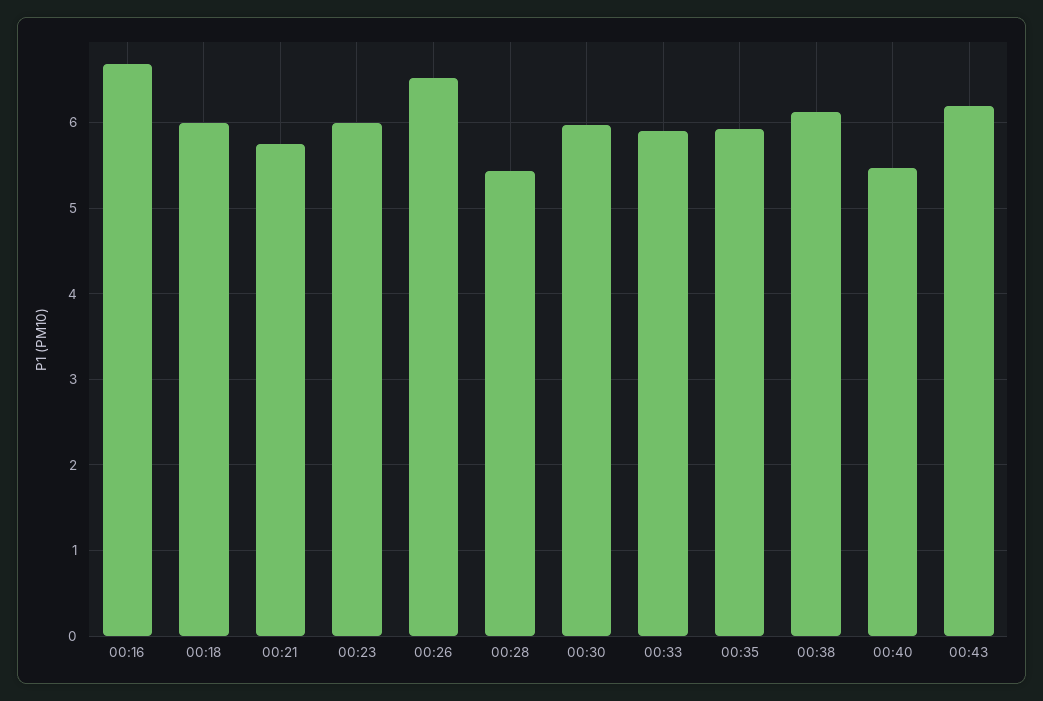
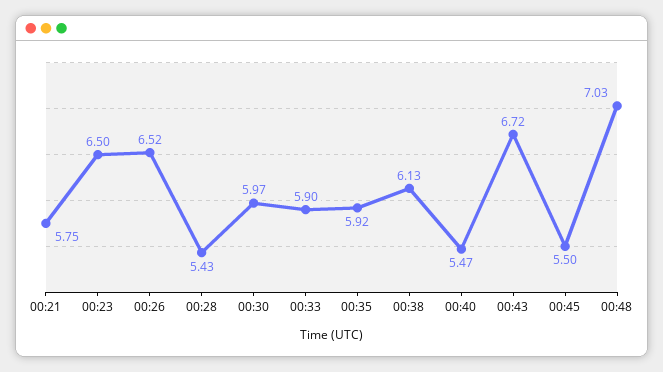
00:16: 6.7 -> none
00:18: 6 -> none
00:23: 6 -> 6.5
00:43: 6.2 -> 6.72
00:45: none -> 5.5
00:48: none -> 7.03

